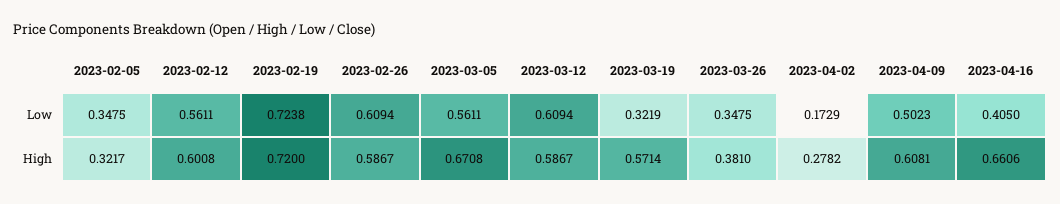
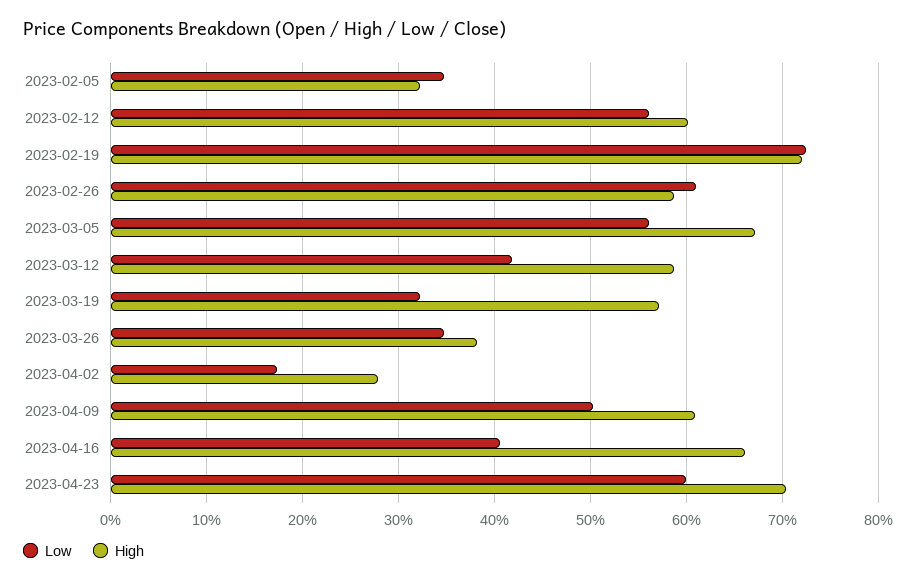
Low, 2023-03-12: 0.6094 -> 0.42
Low, 2023-04-23: none -> 0.6
High, 2023-04-23: none -> 0.7

